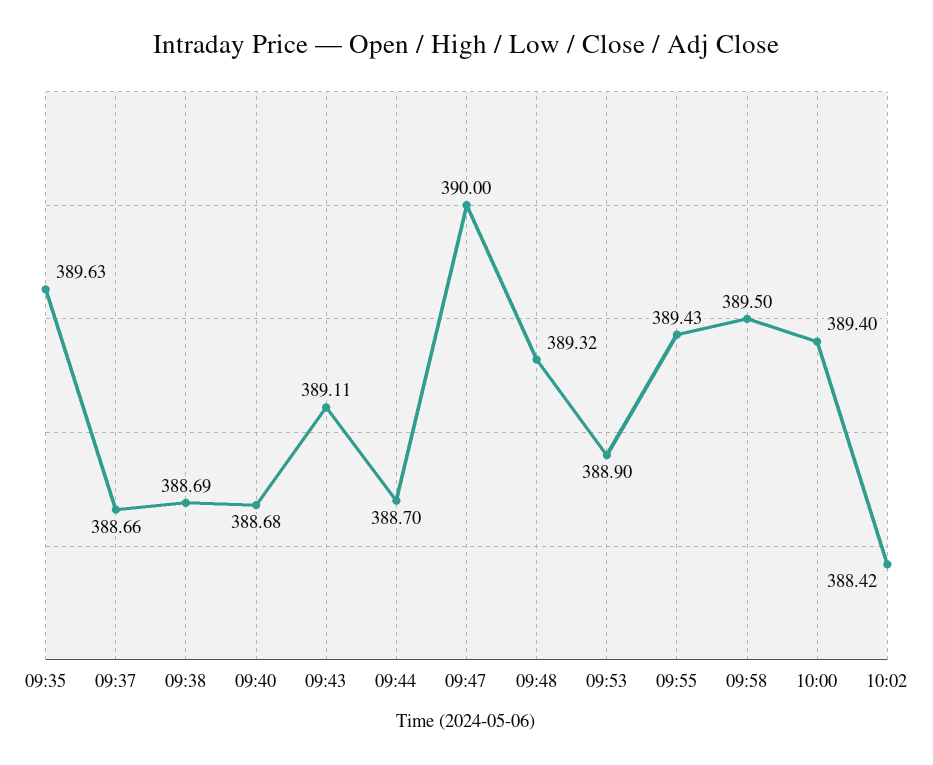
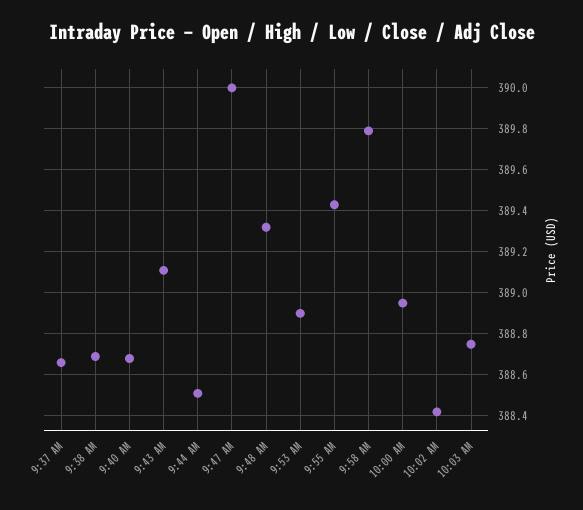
09:35: 389.63 -> none
09:44: 388.7 -> 388.5
09:58: 389.5 -> 389.8
10:00: 389.4 -> 388.95
10:03 AM: none -> 388.75

